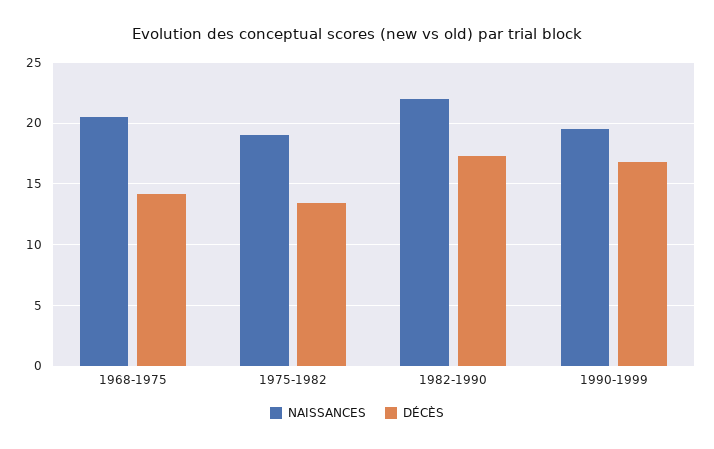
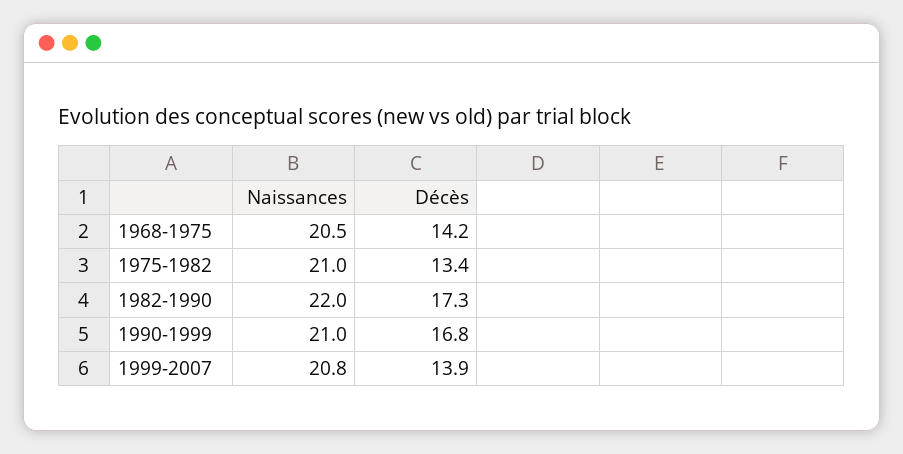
NAISSANCES, 1975-1982: 19 -> 21
NAISSANCES, 1990-1999: 19.5 -> 21
NAISSANCES, 1999-2007: none -> 20.8
DÉCÈS, 1999-2007: none -> 13.9

